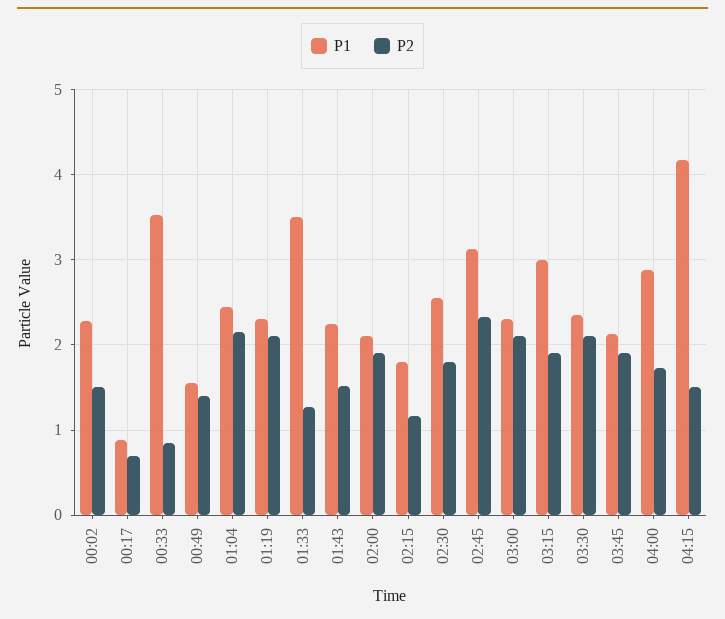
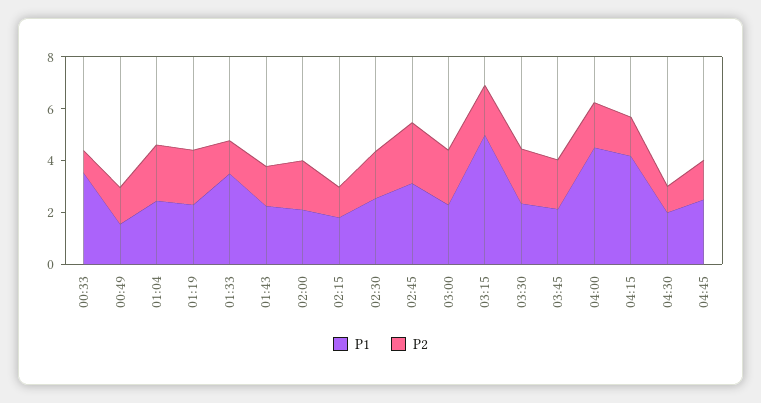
P1, 00:02: 2.3 -> none
P2, 00:02: 1.5 -> none
P1, 00:17: 0.9 -> none
P2, 00:17: 0.7 -> none
P1, 03:15: 3 -> 5
P1, 04:00: 2.9 -> 4.5
P1, 04:30: none -> 2
P2, 04:30: none -> 1
P1, 04:45: none -> 2.5
P2, 04:45: none -> 1.5

